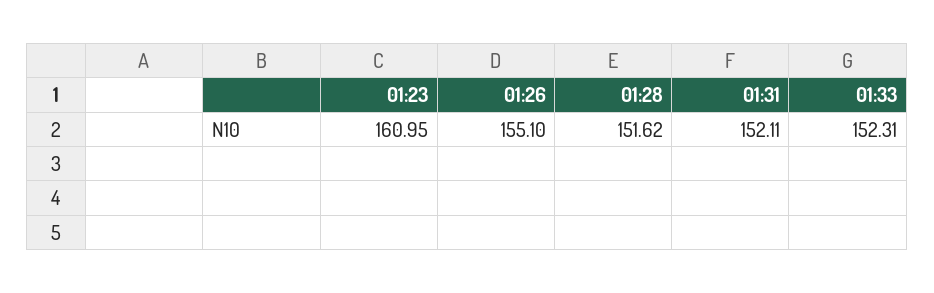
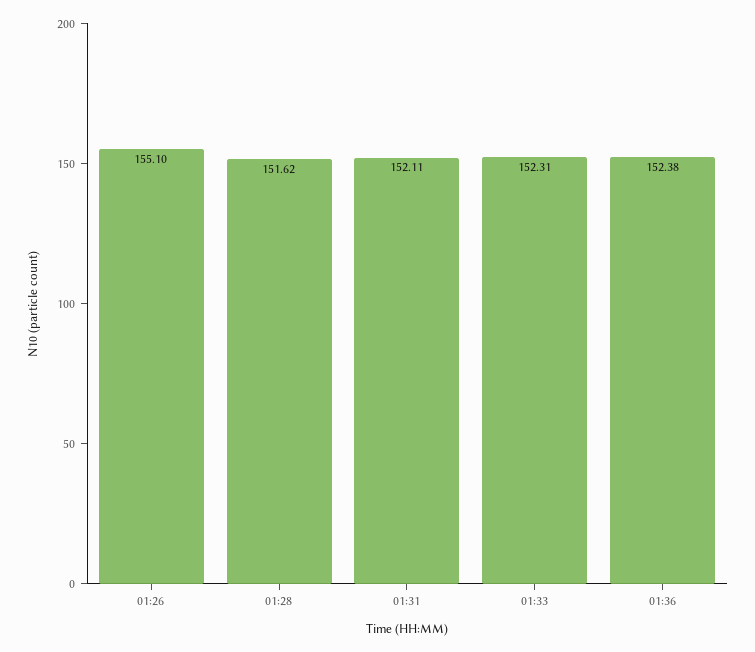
01:23: 160.95 -> none
01:36: none -> 152.38

